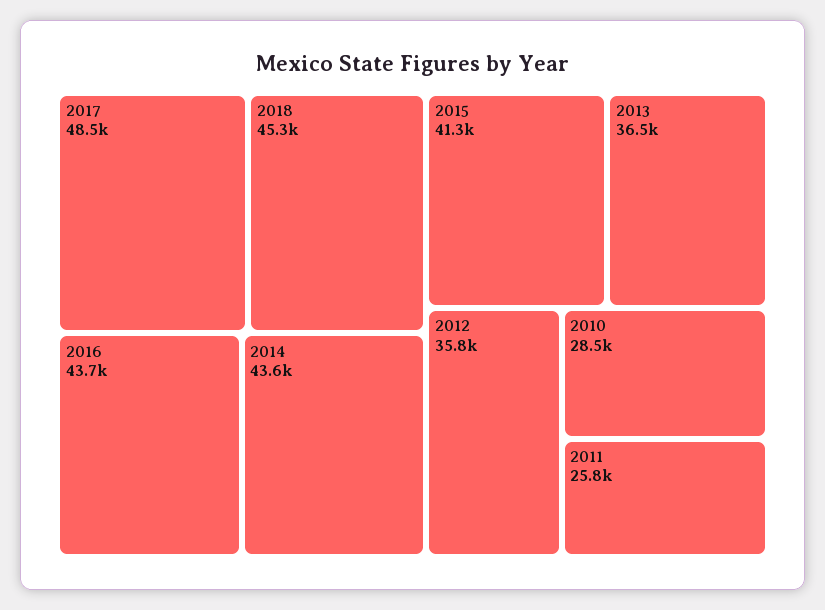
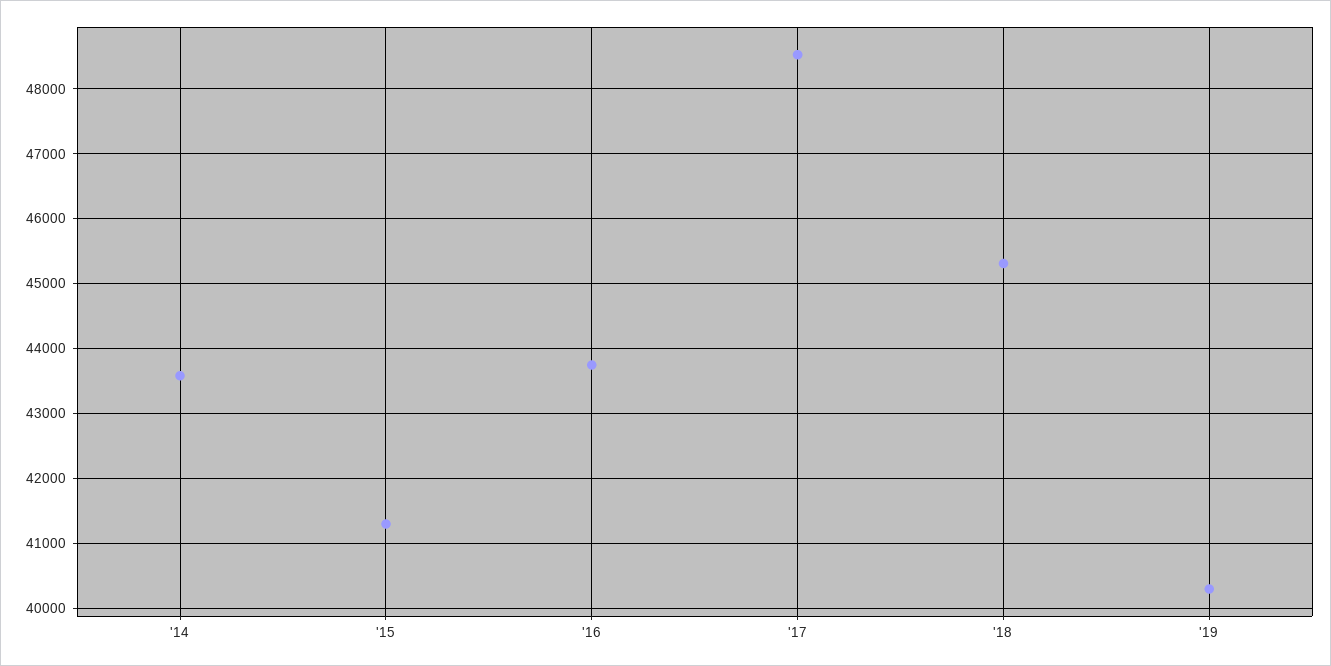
2013: 36500 -> none
2012: 35800 -> none
2010: 28500 -> none
2011: 25800 -> none
'19: none -> 40300

